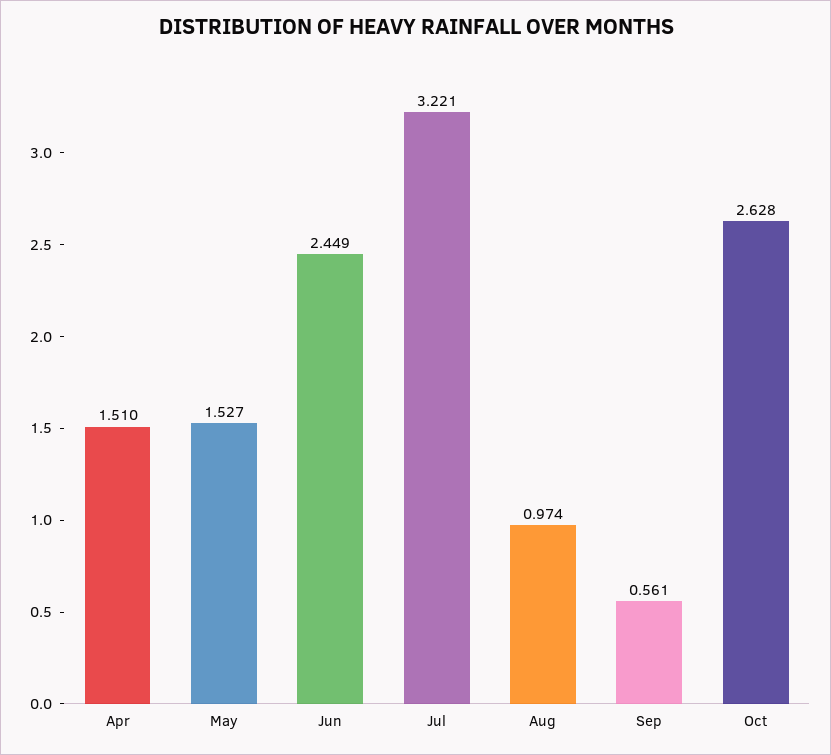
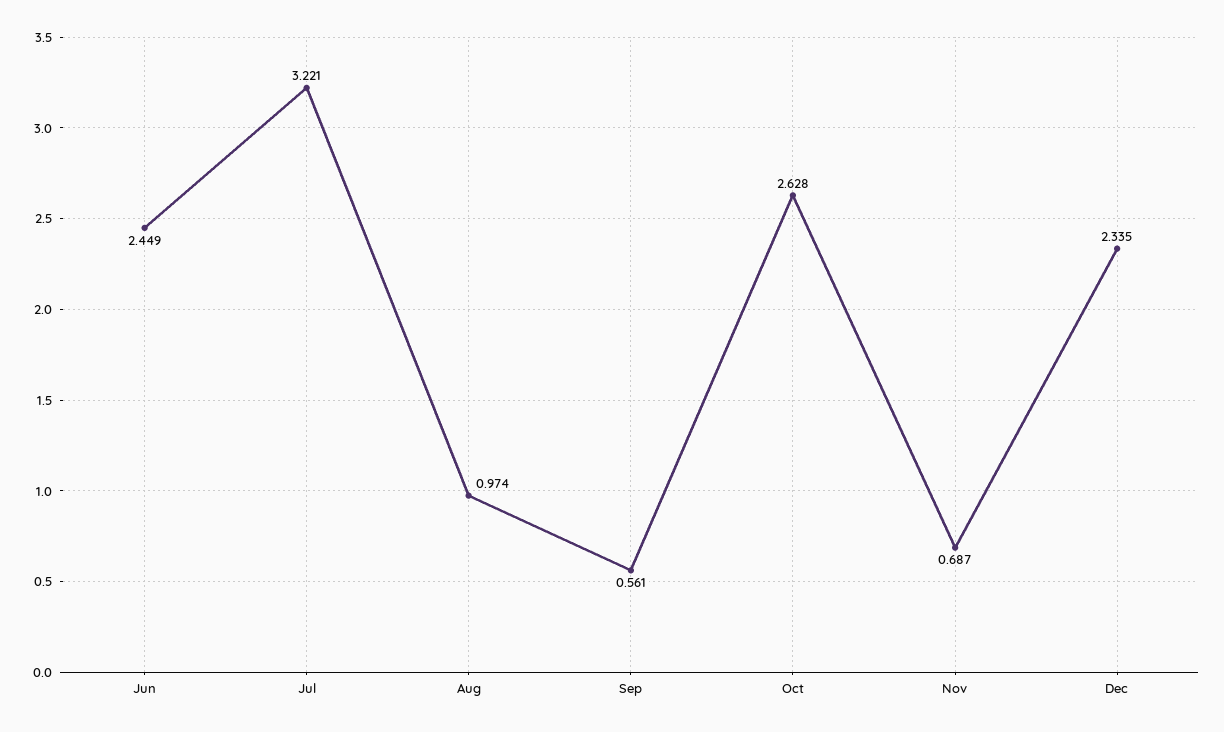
Apr: 1.51 -> none
May: 1.527 -> none
Nov: none -> 0.687
Dec: none -> 2.335

